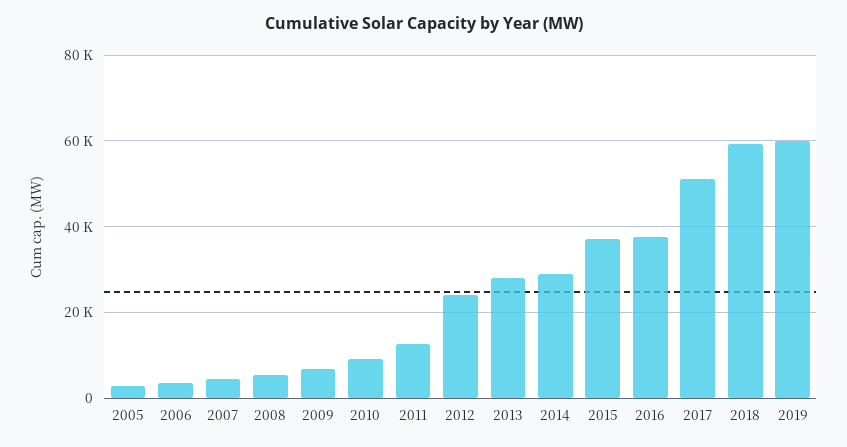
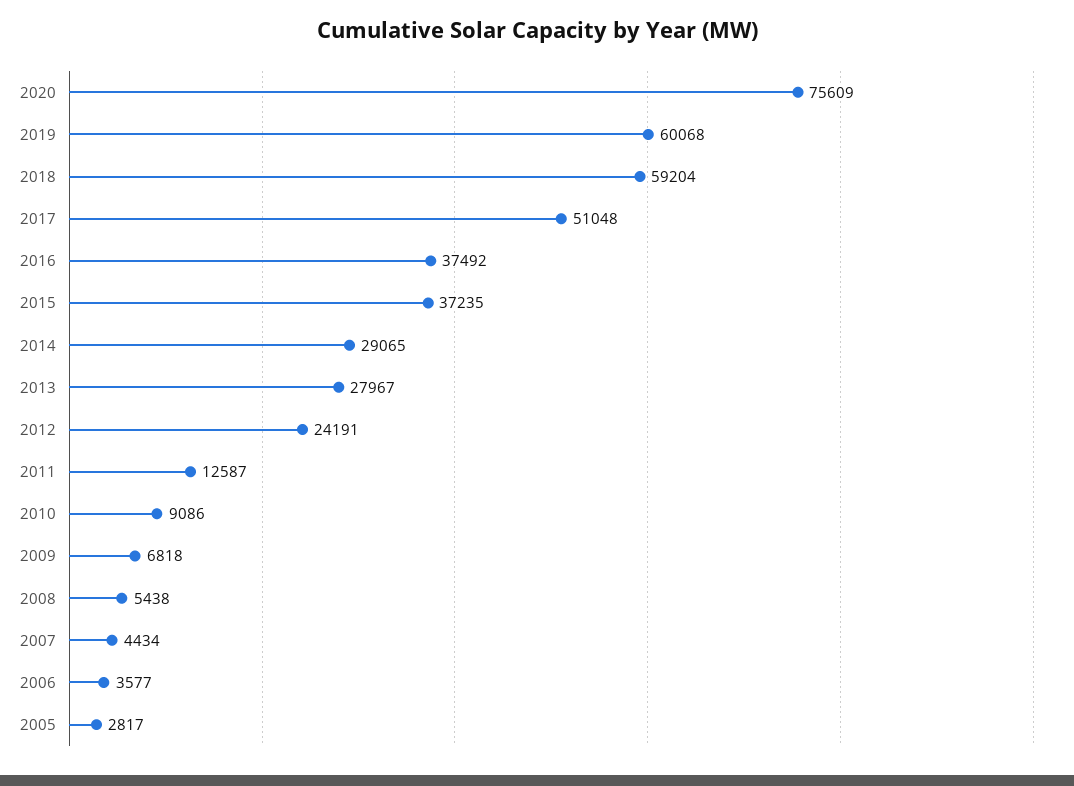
2020: none -> 75609

